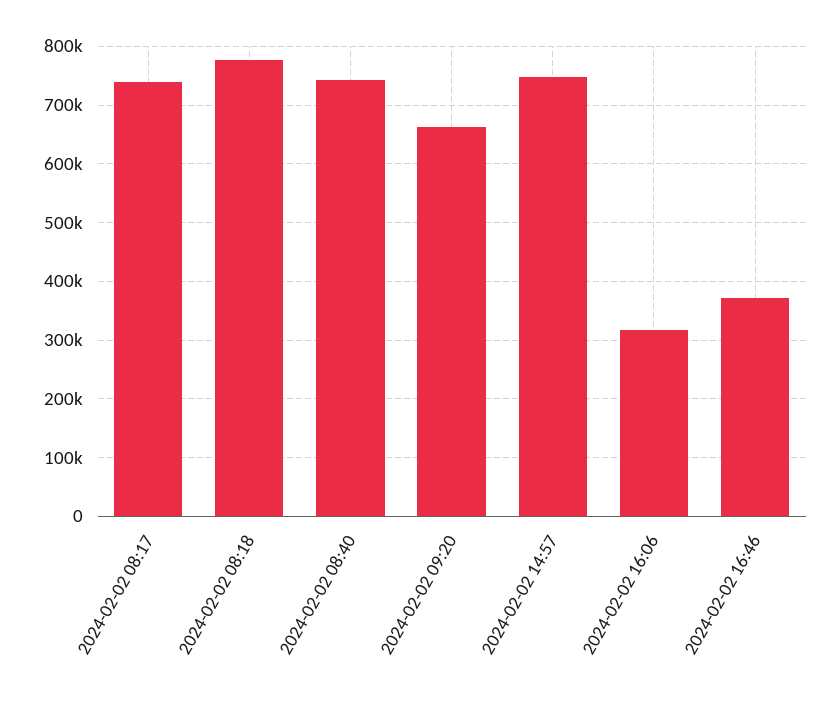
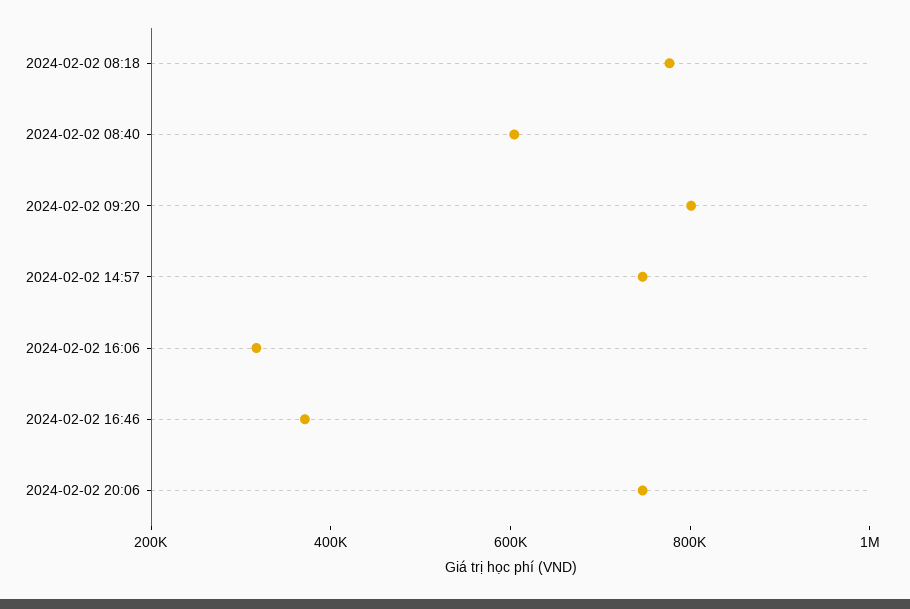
2024-02-02 08:17: 740000 -> none
2024-02-02 08:40: 740000 -> 600000
2024-02-02 09:20: 660000 -> 800000
2024-02-02 20:06: none -> 750000

